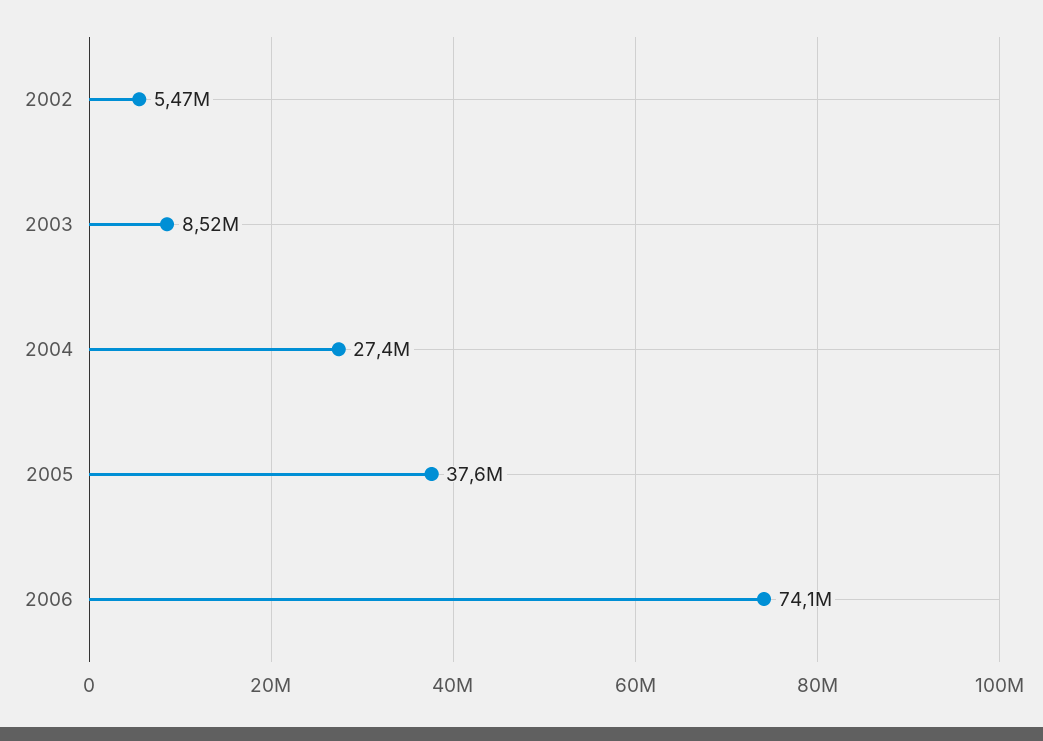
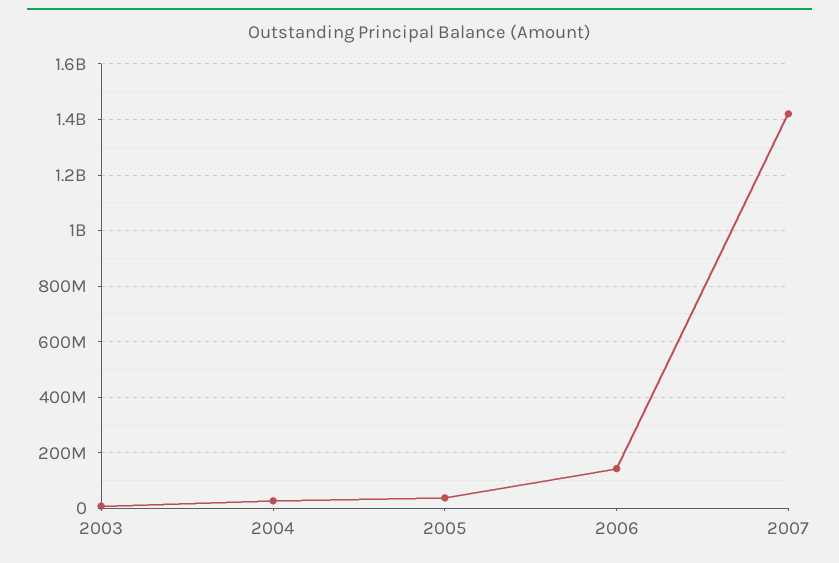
2002: 5470000 -> none
2006: 74100000 -> 150000000
2007: none -> 1425000000

